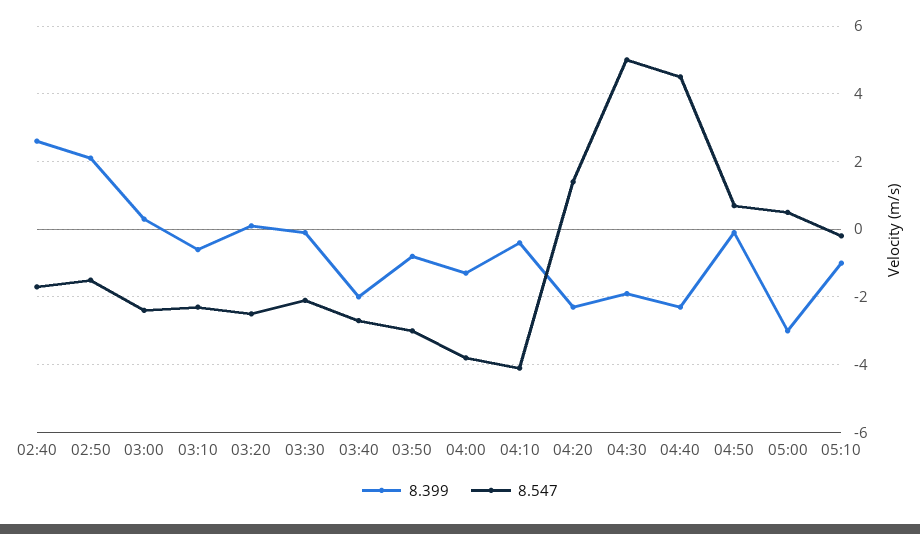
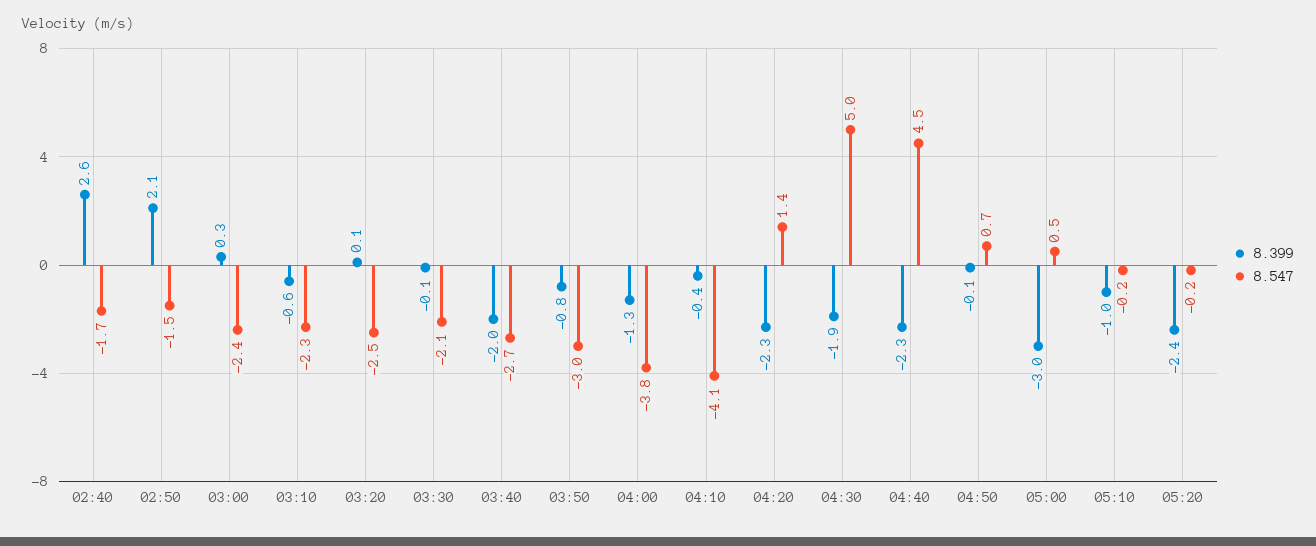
8.399, 05:20: none -> -2.4
8.547, 05:20: none -> -0.2

